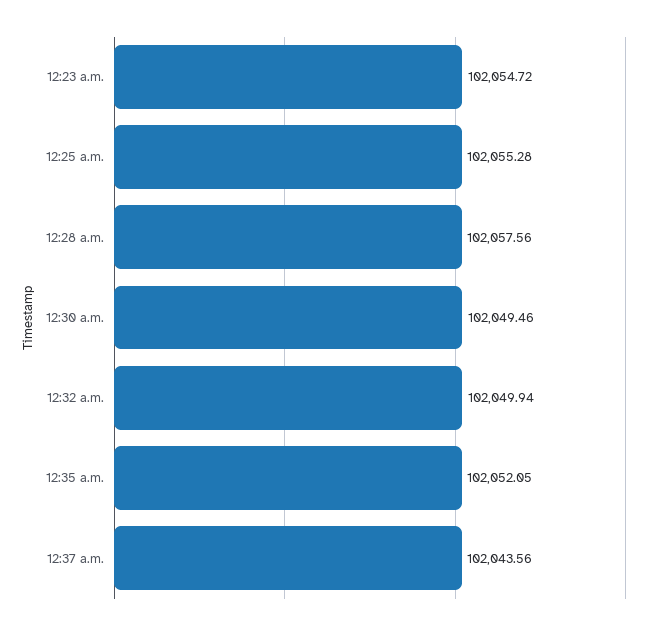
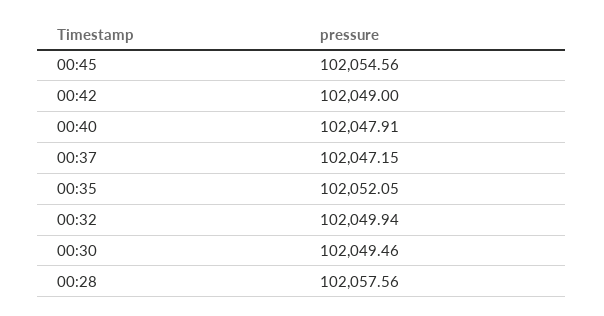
12:23 a.m.: 102054.72 -> none
12:25 a.m.: 102055.28 -> none
12:37 a.m.: 102043.56 -> 102047.15
00:45: none -> 102054.56
00:42: none -> 102049
00:40: none -> 102047.91

